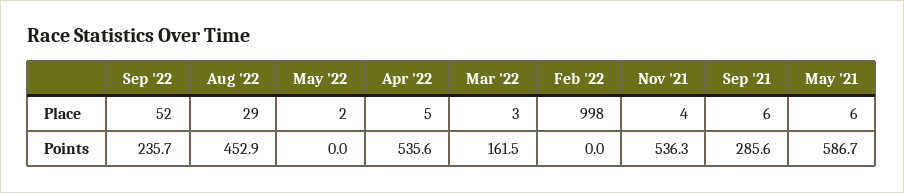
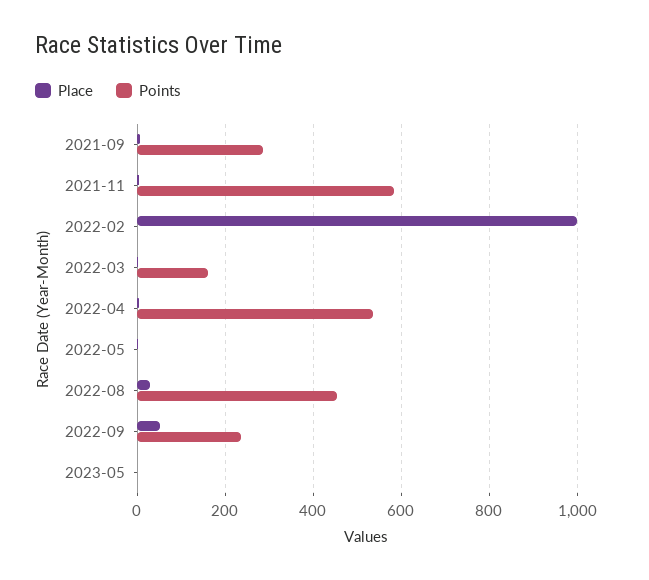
Place, May '21: 6 -> none
Points, Nov '21: 536.3 -> 580
Points, May '21: 586.7 -> none
Place, 2023-05: none -> 0
Points, 2023-05: none -> 0

